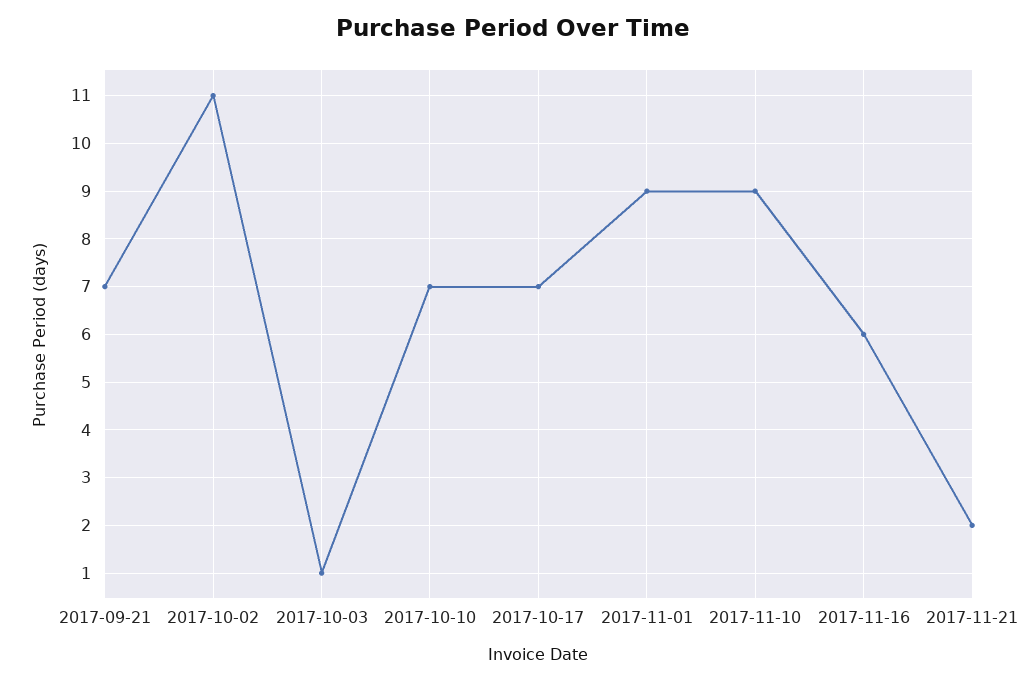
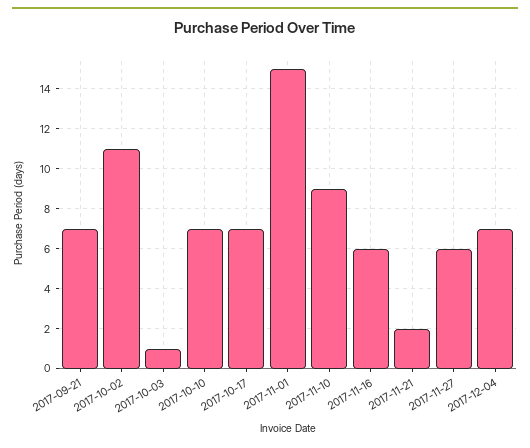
2017-11-01: 9 -> 15
2017-11-27: none -> 6
2017-12-04: none -> 7

